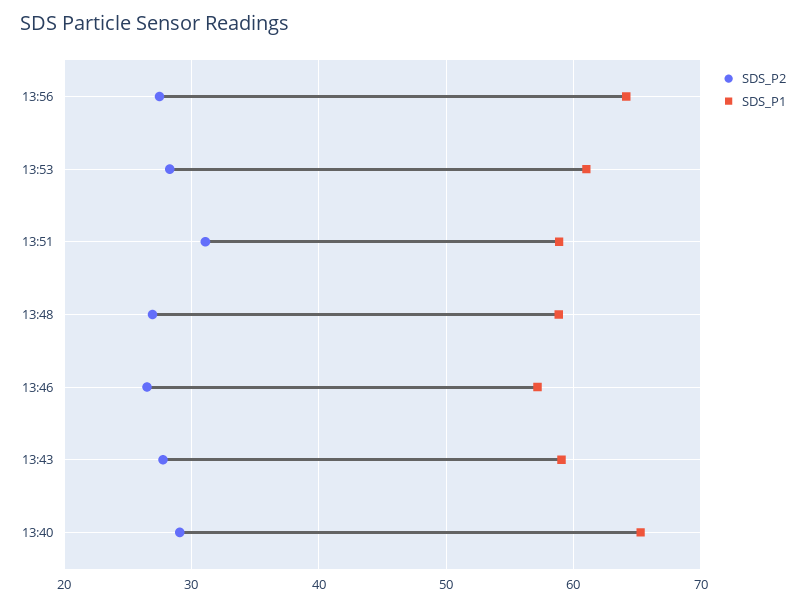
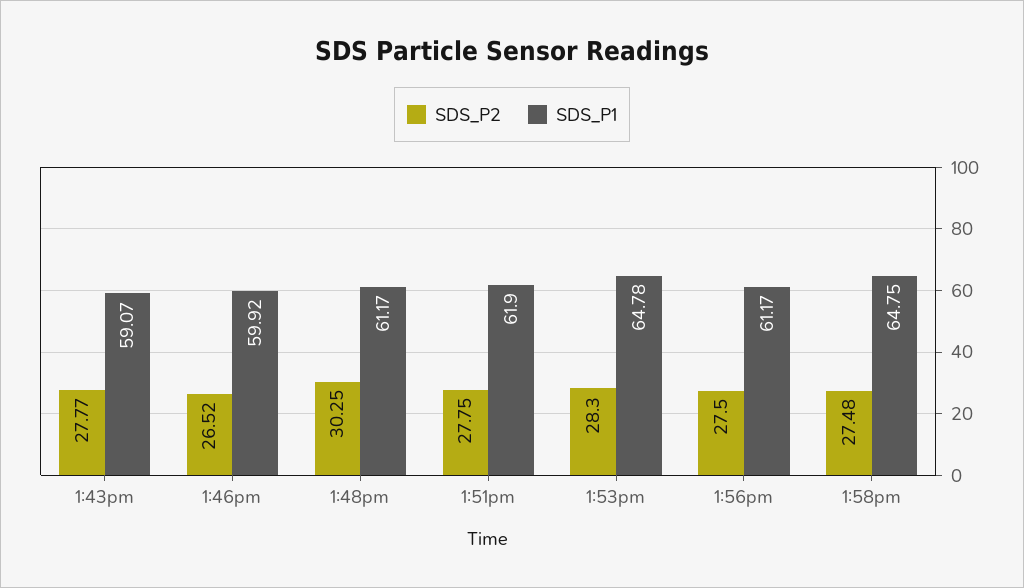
SDS_P1, 13:56: 64 -> 61.17
SDS_P1, 13:53: 61 -> 64.78
SDS_P2, 13:51: 31 -> 27.75
SDS_P1, 13:51: 59 -> 61.9
SDS_P2, 13:48: 27 -> 30.25
SDS_P1, 13:48: 59 -> 61.17
SDS_P1, 13:46: 57 -> 59.92
SDS_P2, 13:40: 29 -> none
SDS_P1, 13:40: 65 -> none
SDS_P2, 1:58pm: none -> 27.48
SDS_P1, 1:58pm: none -> 64.75

